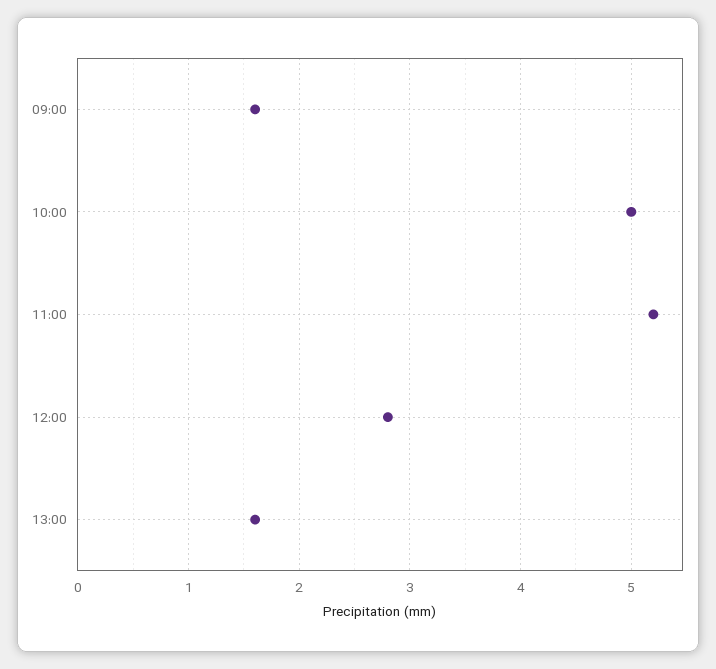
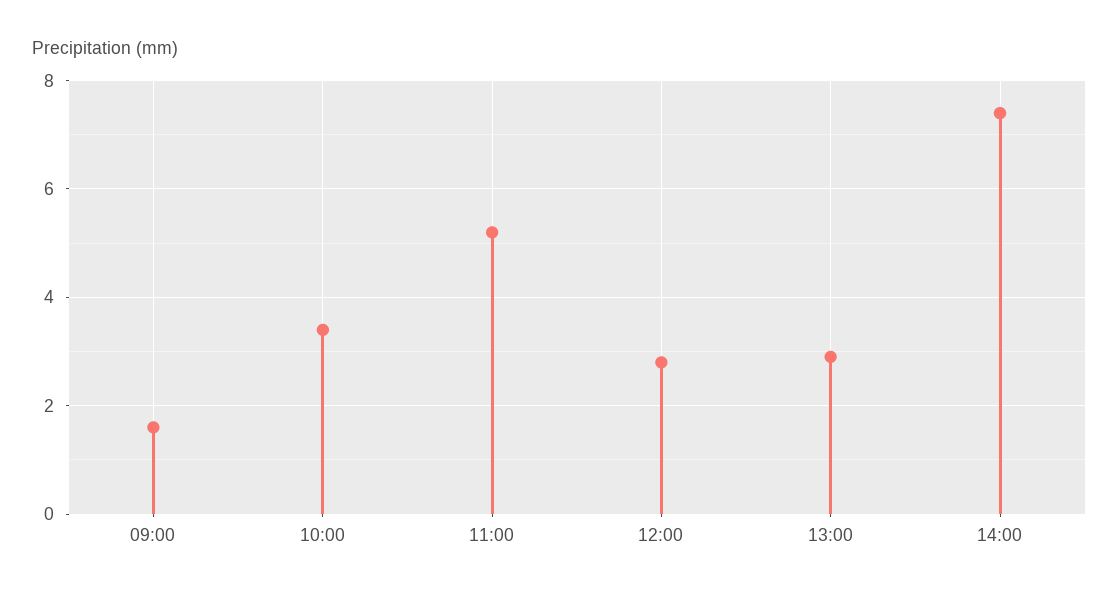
10:00: 5 -> 3.5
13:00: 1.6 -> 3
14:00: none -> 7.5

